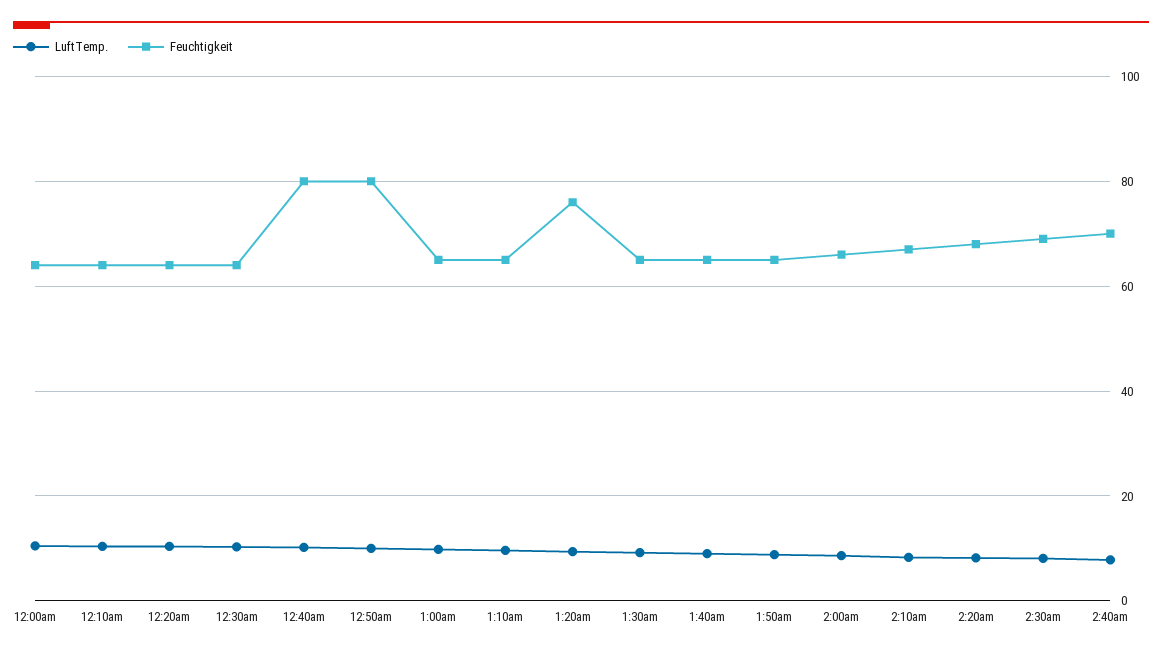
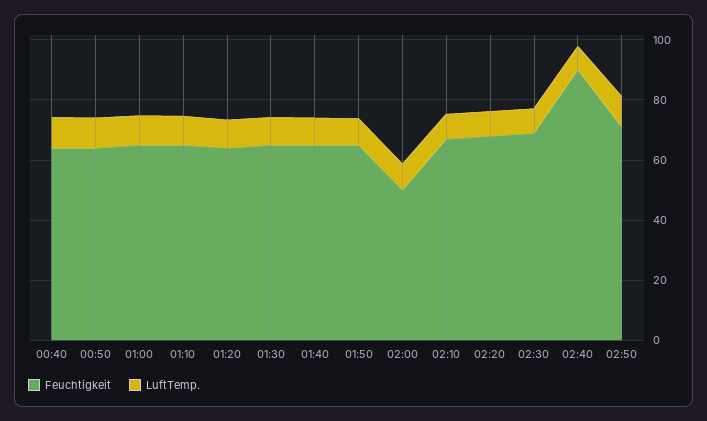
LuftTemp., 12:00am: 10 -> none
Feuchtigkeit, 12:00am: 64 -> none
LuftTemp., 12:10am: 10 -> none
Feuchtigkeit, 12:10am: 64 -> none
LuftTemp., 12:20am: 10 -> none
Feuchtigkeit, 12:20am: 64 -> none
LuftTemp., 12:30am: 10 -> none
Feuchtigkeit, 12:30am: 64 -> none
Feuchtigkeit, 12:40am: 80 -> 65
Feuchtigkeit, 12:50am: 80 -> 65
Feuchtigkeit, 1:20am: 76 -> 65
Feuchtigkeit, 2:00am: 66 -> 50
Feuchtigkeit, 2:40am: 70 -> 90
Feuchtigkeit, 02:50: none -> 70
LuftTemp., 02:50: none -> 10

